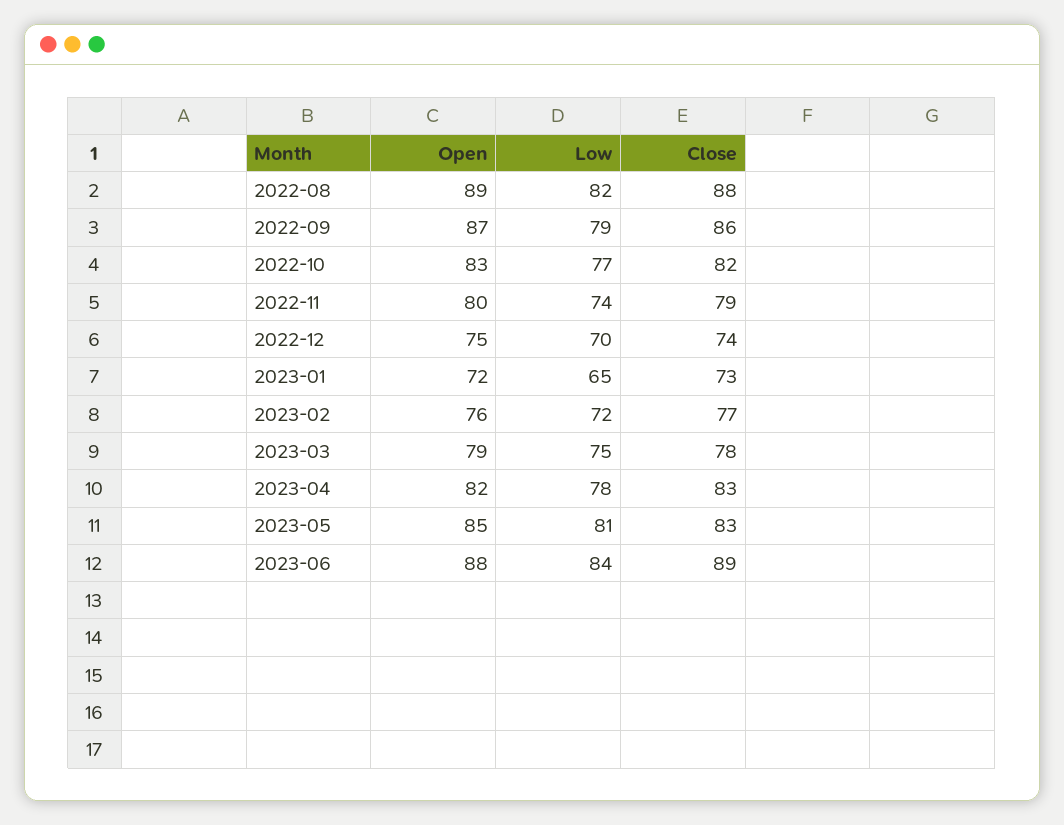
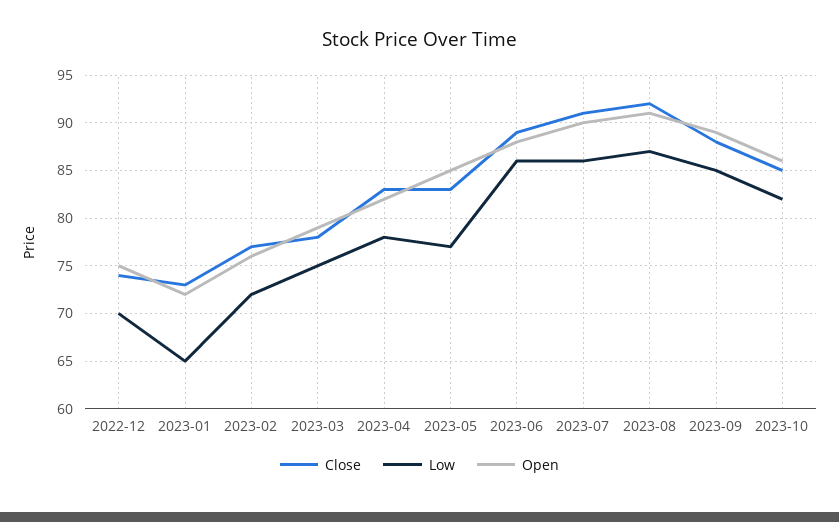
Open, 2022-08: 89 -> none
Low, 2022-08: 82 -> none
Close, 2022-08: 88 -> none
Open, 2022-09: 87 -> none
Low, 2022-09: 79 -> none
Close, 2022-09: 86 -> none
Open, 2022-10: 83 -> none
Low, 2022-10: 77 -> none
Close, 2022-10: 82 -> none
Open, 2022-11: 80 -> none
Low, 2022-11: 74 -> none
Close, 2022-11: 79 -> none
Low, 2023-05: 81 -> 77
Low, 2023-06: 84 -> 86
Close, 2023-07: none -> 91
Low, 2023-07: none -> 86
Open, 2023-07: none -> 90
Close, 2023-08: none -> 92
Low, 2023-08: none -> 87
Open, 2023-08: none -> 91
Close, 2023-09: none -> 88
Low, 2023-09: none -> 85
Open, 2023-09: none -> 89
Close, 2023-10: none -> 85
Low, 2023-10: none -> 82
Open, 2023-10: none -> 86

